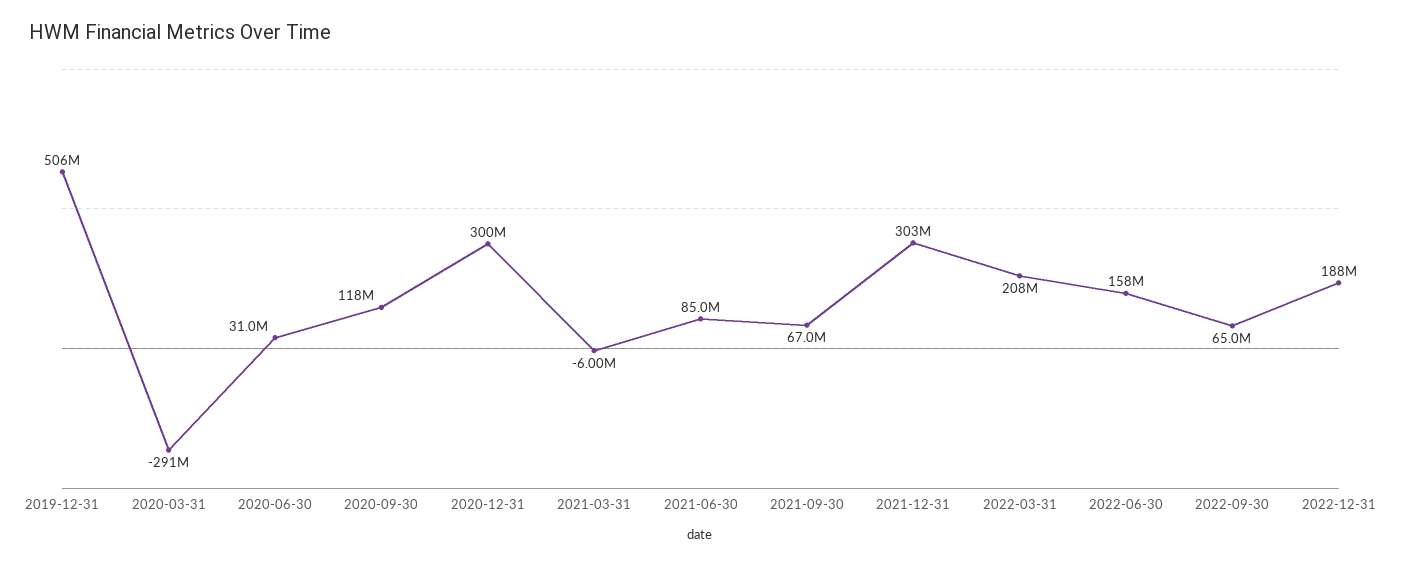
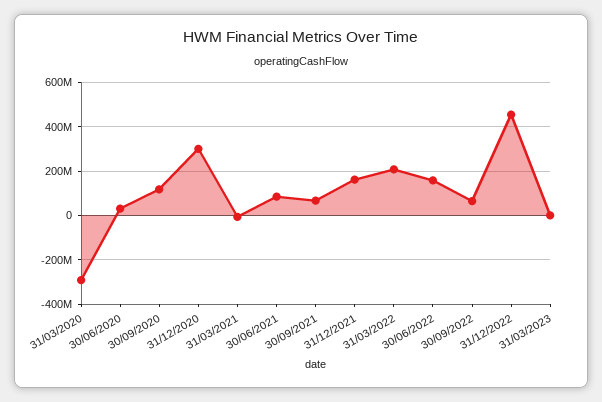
2019-12-31: 506000000 -> none
2021-12-31: 303000000 -> 150000000
2022-12-31: 188000000 -> 450000000
31/03/2023: none -> 0

